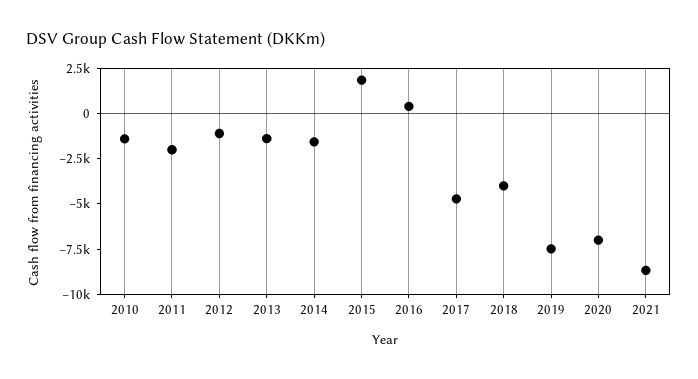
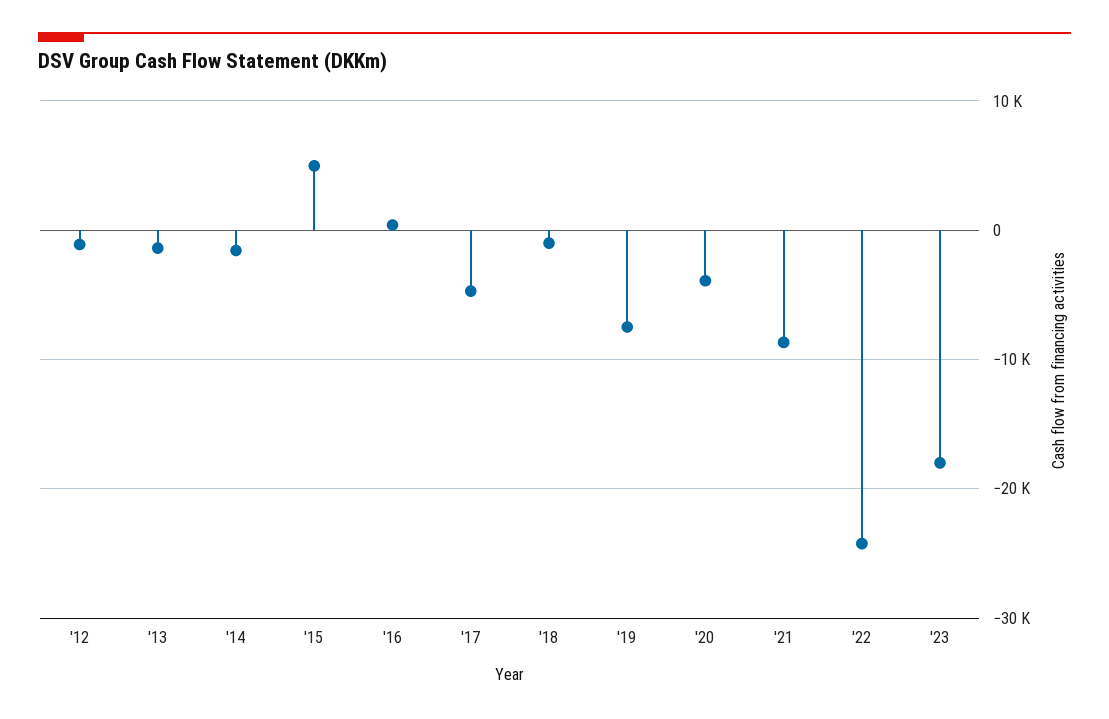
2010: -1500 -> none
2011: -2000 -> none
2015: 2000 -> 5000
2018: -4000 -> -1000
2020: -7000 -> -4000
'22: none -> -24000
'23: none -> -18000

